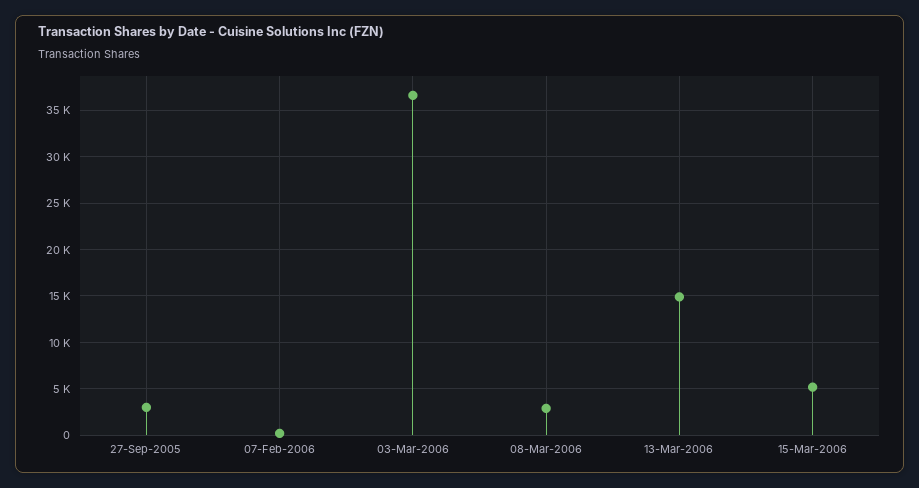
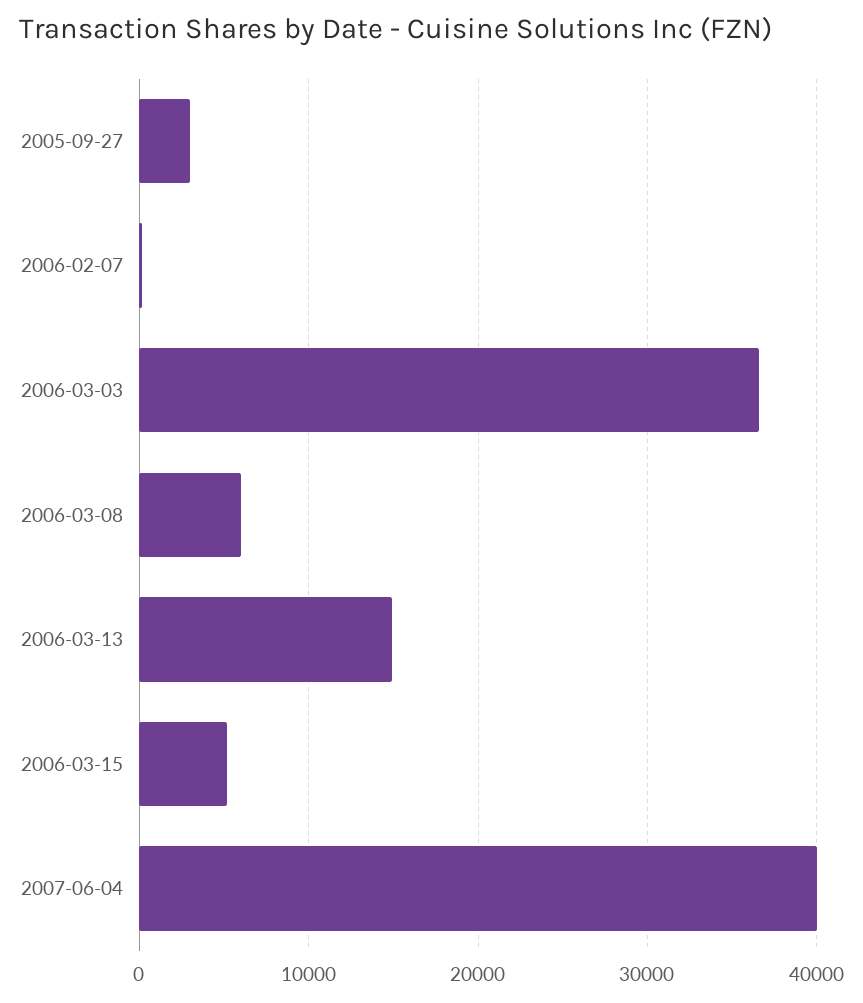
08-Mar-2006: 3000 -> 6000
2007-06-04: none -> 40000

